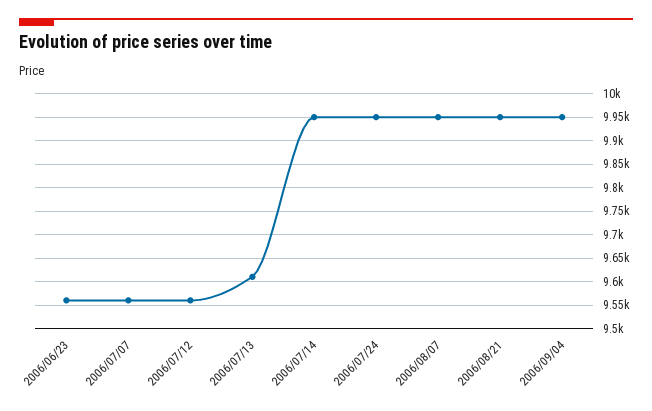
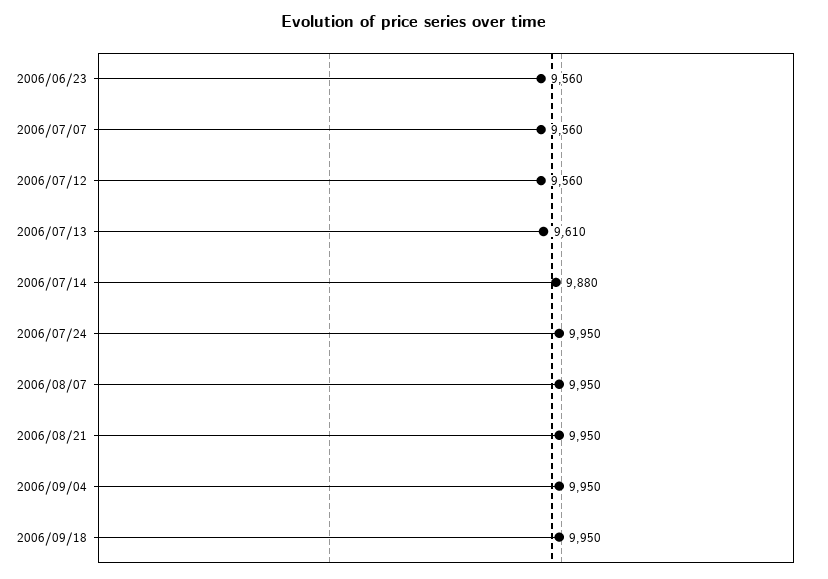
2006/07/14: 9950 -> 9880
2006/09/18: none -> 9950

